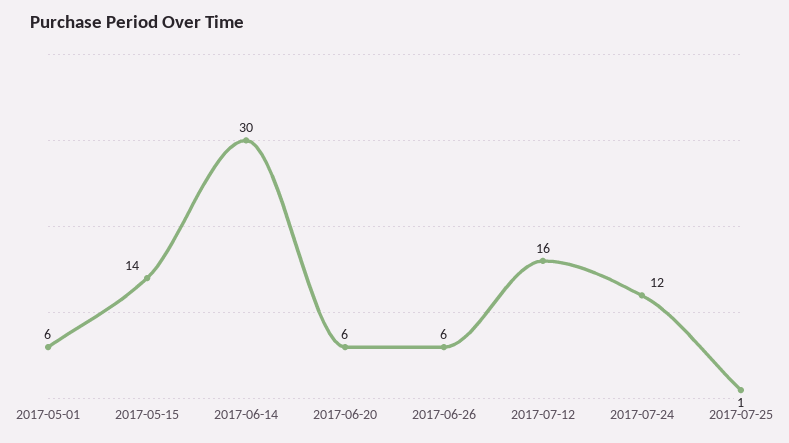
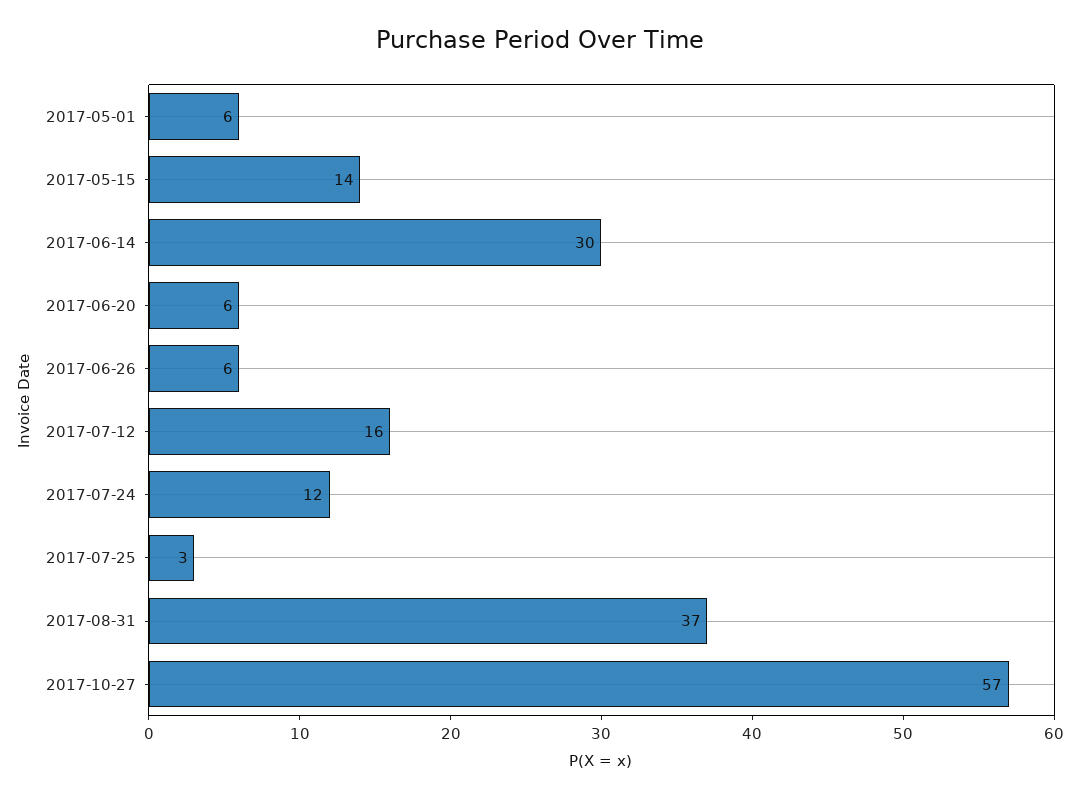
2017-07-25: 1 -> 3
2017-08-31: none -> 37
2017-10-27: none -> 57

